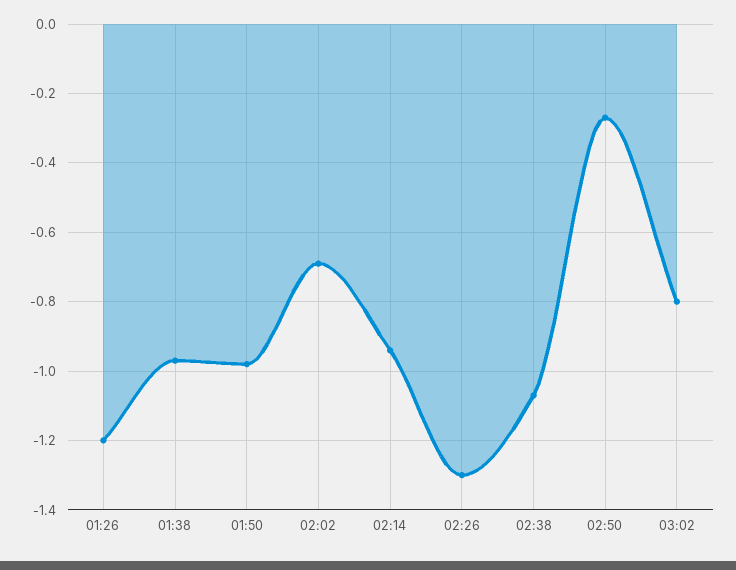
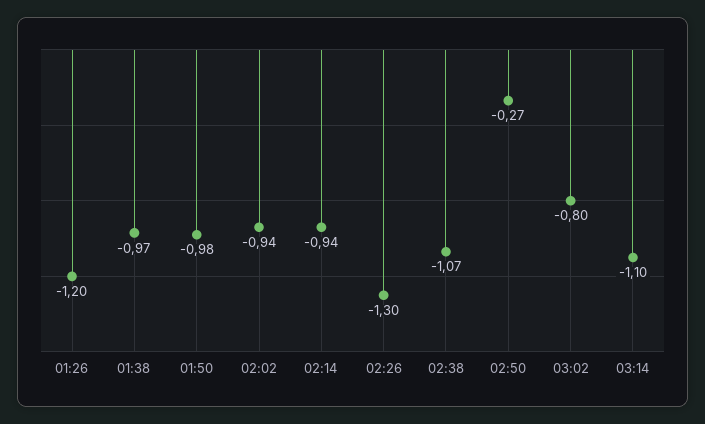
02:02: -0.7 -> -0.94
03:14: none -> -1.1

